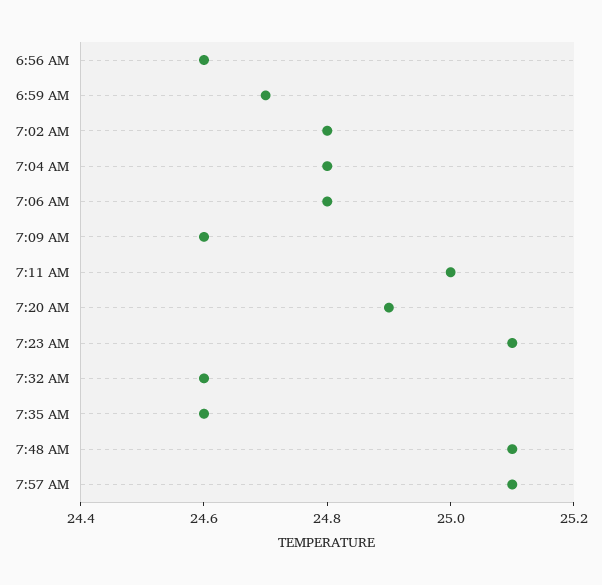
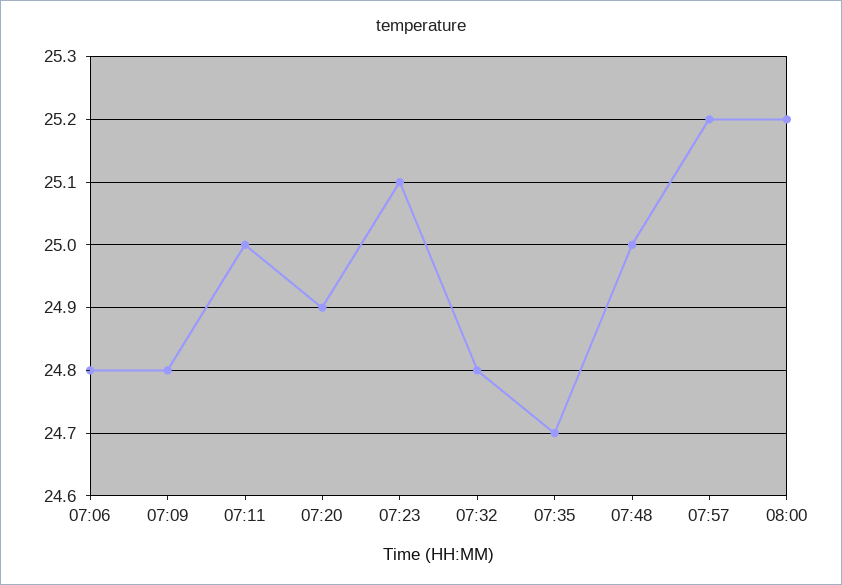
6:56 AM: 24.6 -> none
6:59 AM: 24.7 -> none
7:02 AM: 24.8 -> none
7:04 AM: 24.8 -> none
7:09 AM: 24.6 -> 24.8
7:32 AM: 24.6 -> 24.8
7:35 AM: 24.6 -> 24.7
7:48 AM: 25.1 -> 25
7:57 AM: 25.1 -> 25.2
08:00: none -> 25.2

